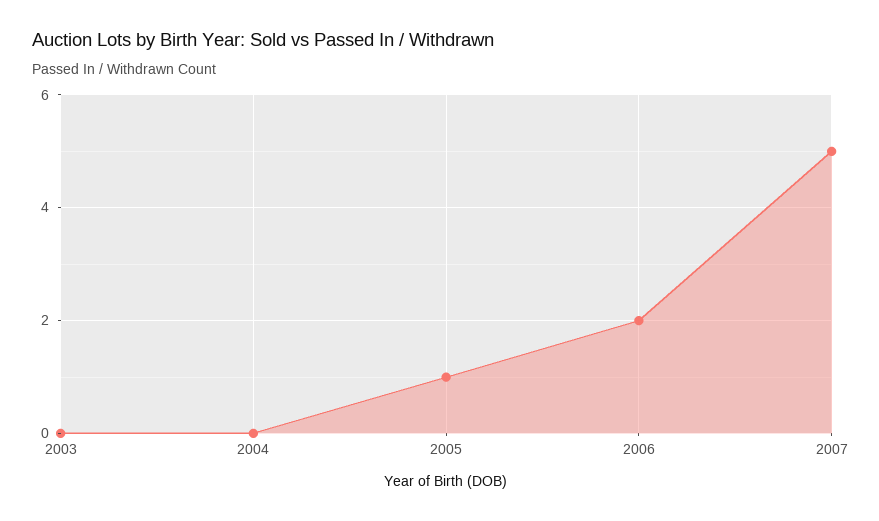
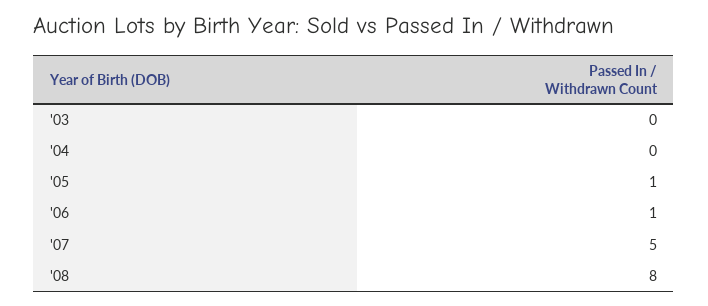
2006: 2 -> 1
'08: none -> 8

